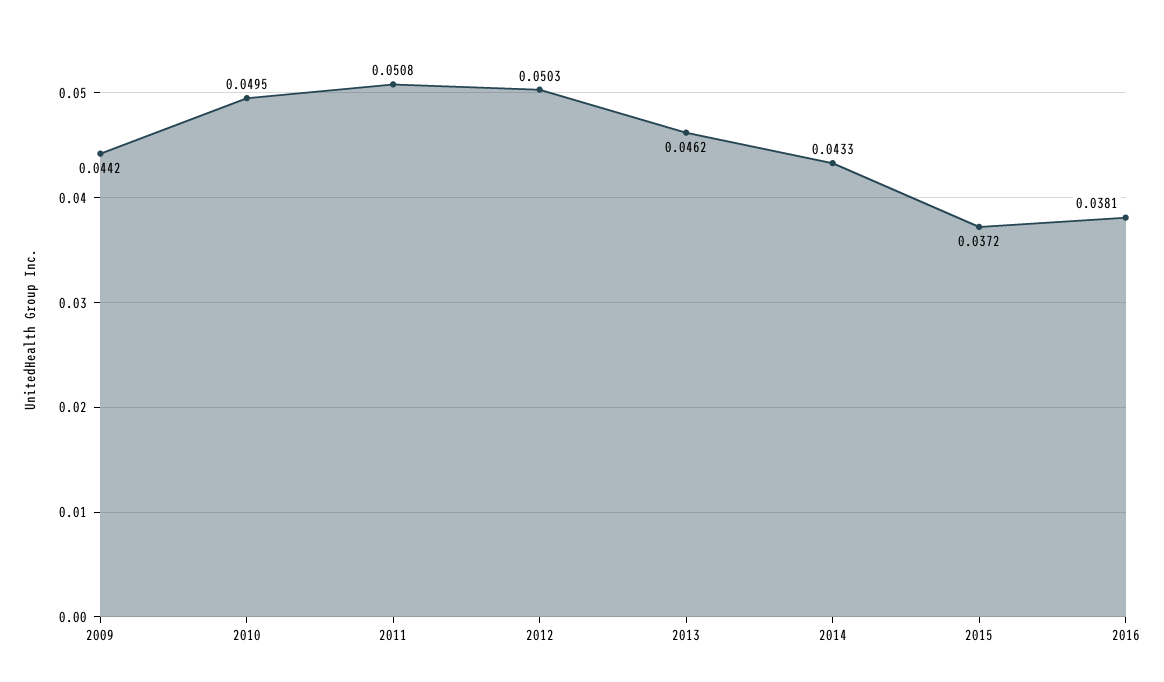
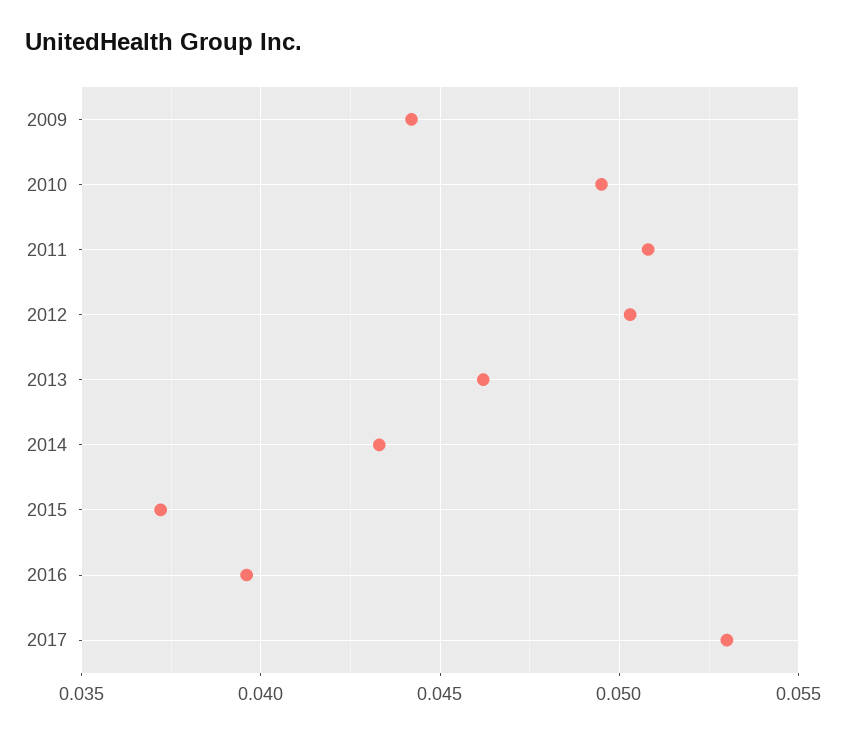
2016: 0.0381 -> 0.0395
2017: none -> 0.053

